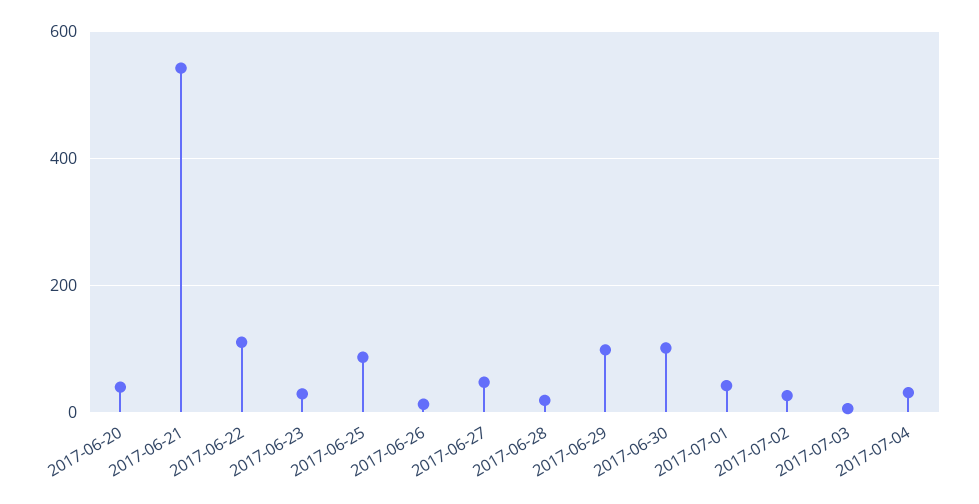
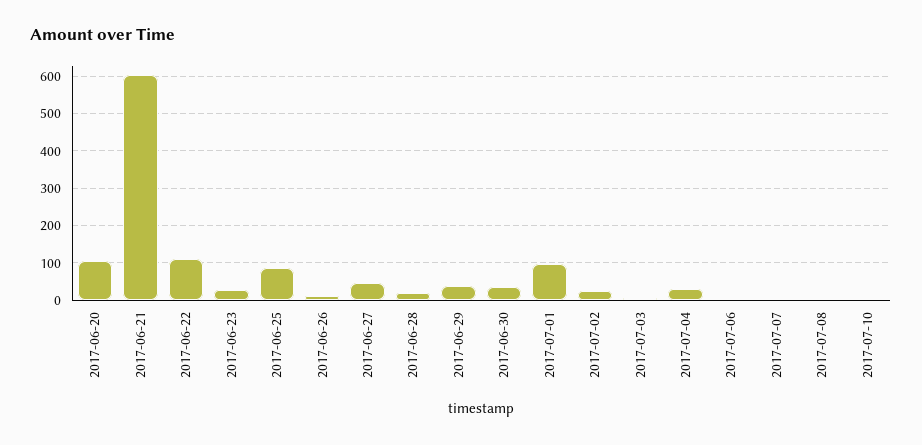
2017-06-20: 40 -> 100
2017-06-21: 540 -> 600
2017-06-29: 100 -> 40
2017-06-30: 100 -> 40
2017-07-01: 40 -> 100
2017-07-06: none -> 0
2017-07-07: none -> 0
2017-07-08: none -> 0
2017-07-10: none -> 0

